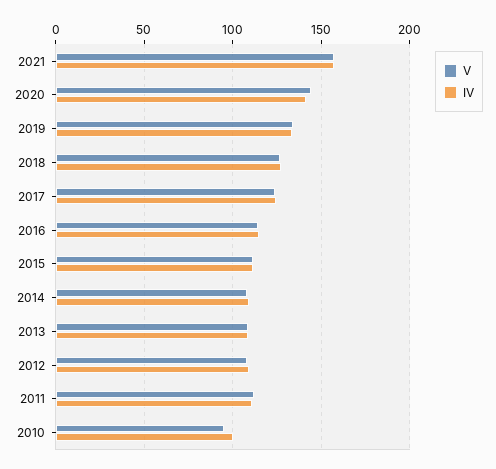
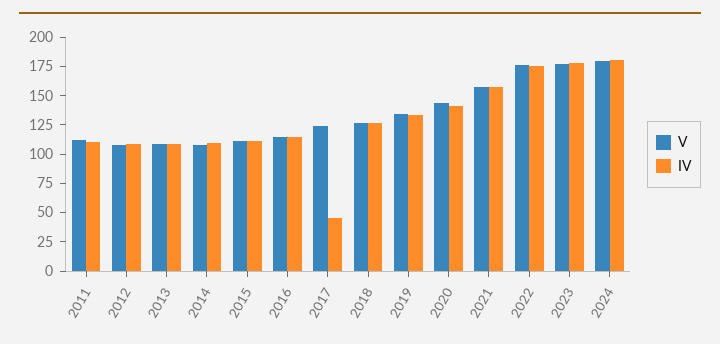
IV, 2017: 125 -> 50
V, 2010: 95 -> none
IV, 2010: 100 -> none
V, 2022: none -> 175
IV, 2022: none -> 175
V, 2023: none -> 175
IV, 2023: none -> 175
V, 2024: none -> 175
IV, 2024: none -> 175

